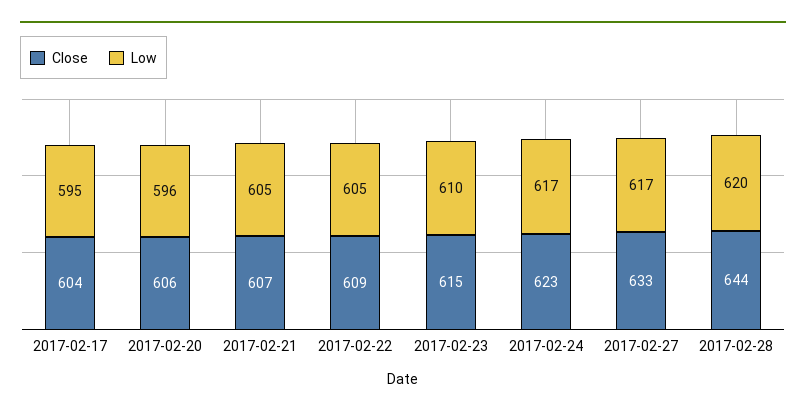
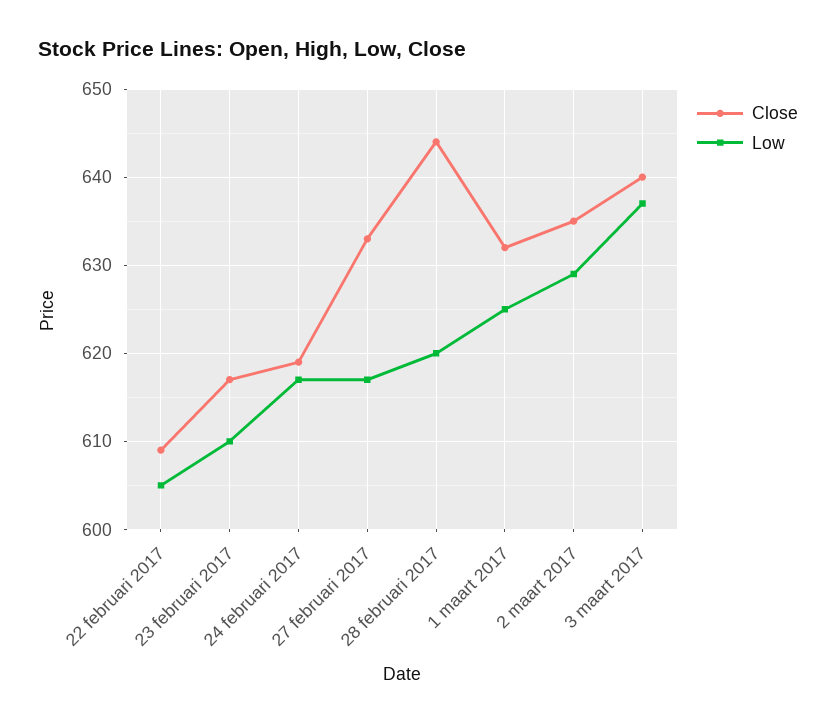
Close, 2017-02-17: 604 -> none
Low, 2017-02-17: 595 -> none
Close, 2017-02-20: 606 -> none
Low, 2017-02-20: 596 -> none
Close, 2017-02-21: 607 -> none
Low, 2017-02-21: 605 -> none
Close, 2017-02-23: 615 -> 617
Close, 2017-02-24: 623 -> 619
Close, 1 maart 2017: none -> 632
Low, 1 maart 2017: none -> 625
Close, 2 maart 2017: none -> 635
Low, 2 maart 2017: none -> 629
Close, 3 maart 2017: none -> 640
Low, 3 maart 2017: none -> 637

